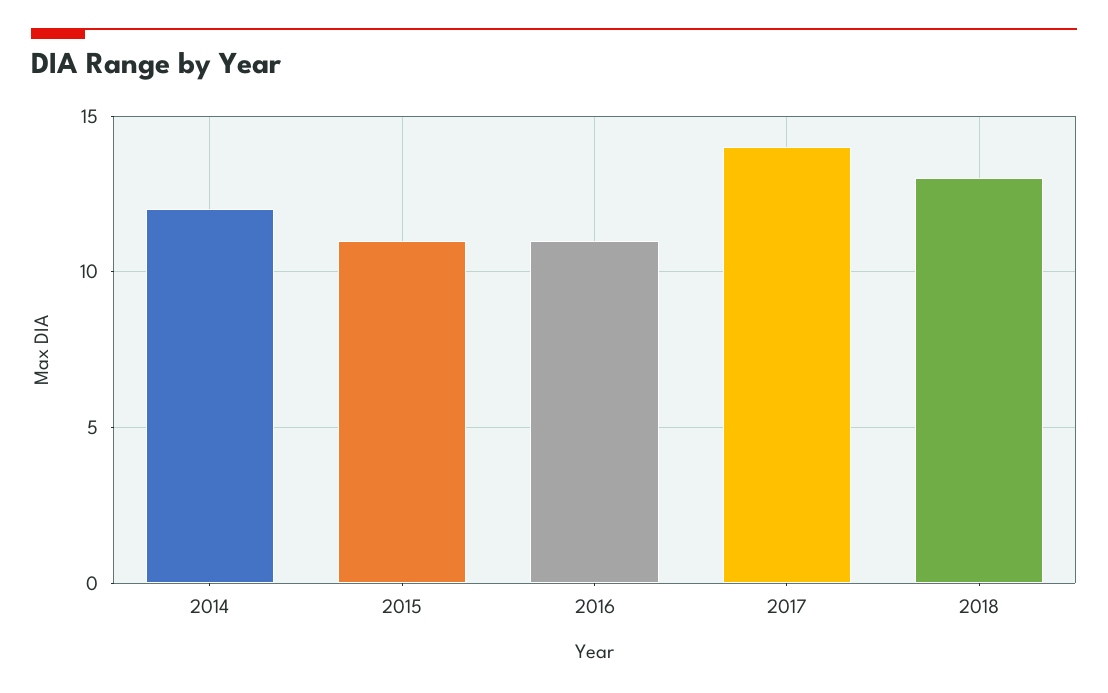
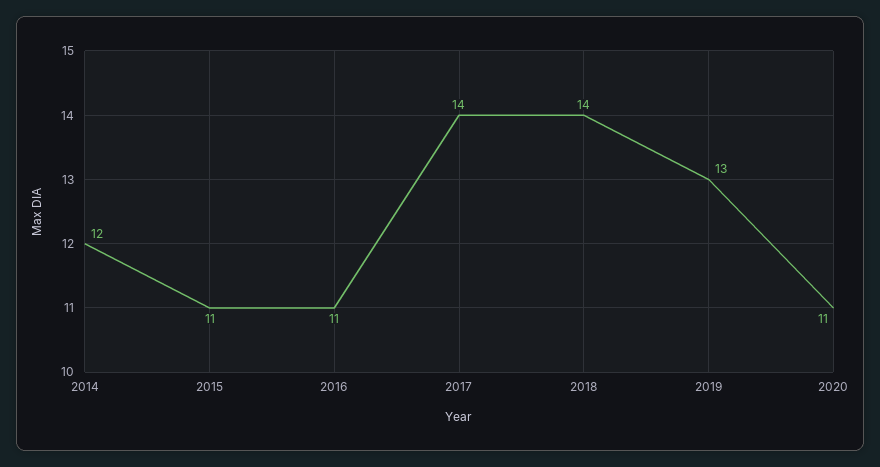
2018: 13 -> 14
2019: none -> 13
2020: none -> 11

